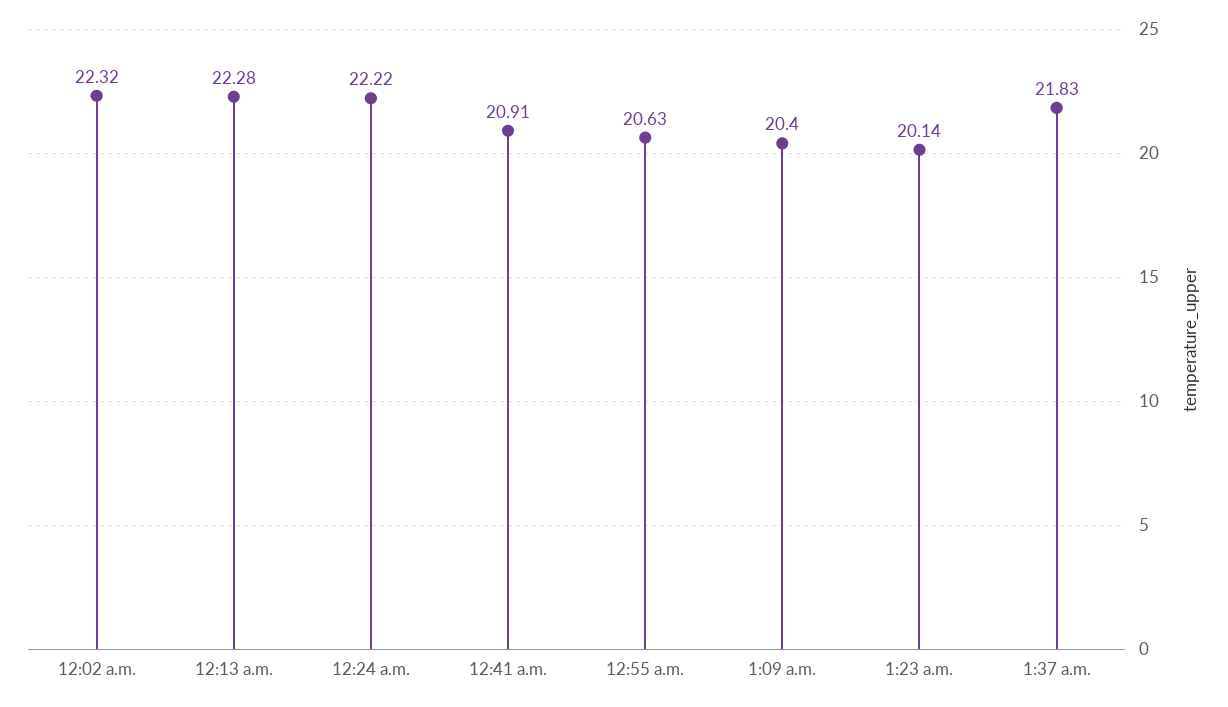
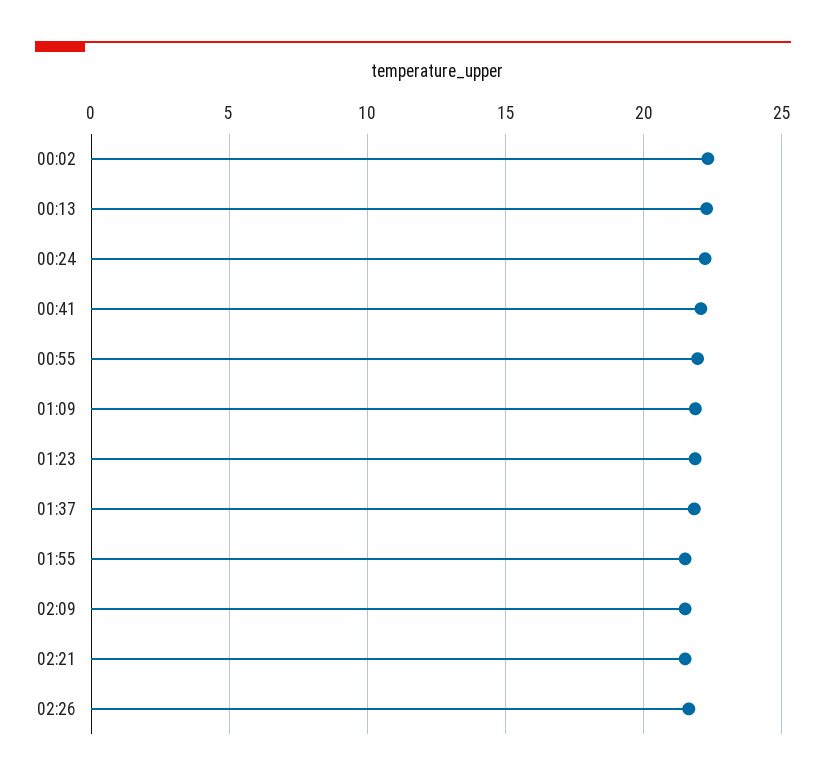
12:41 a.m.: 20.91 -> 22
12:55 a.m.: 20.63 -> 22
1:09 a.m.: 20.4 -> 22
1:23 a.m.: 20.14 -> 22
01:55: none -> 21.5
02:09: none -> 21.5
02:21: none -> 21.5
02:26: none -> 21.5

